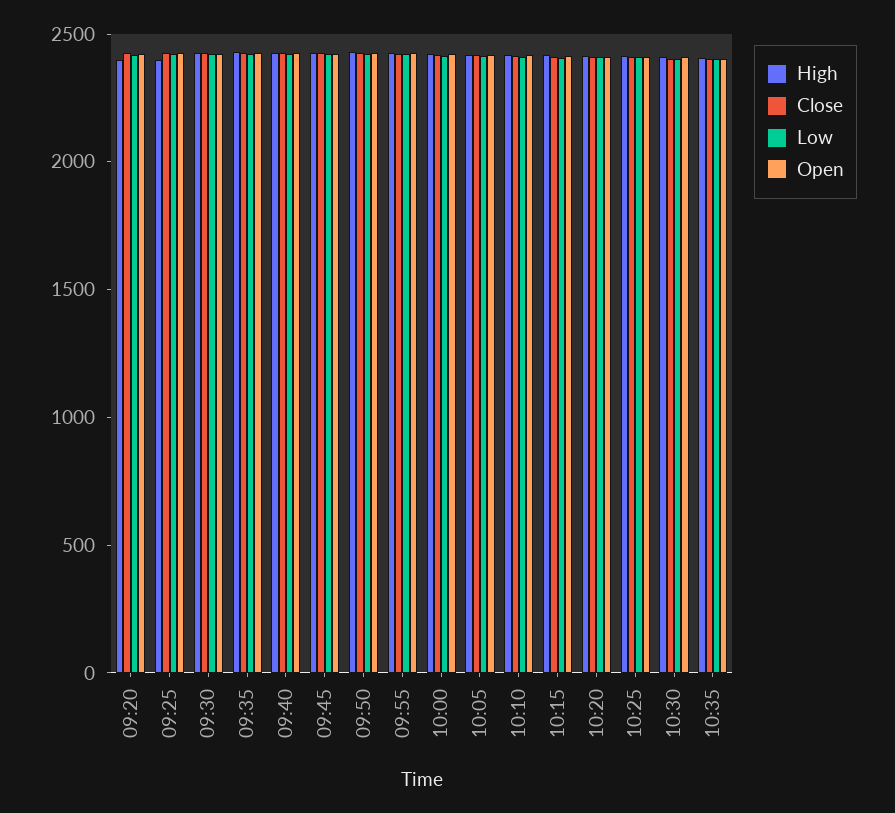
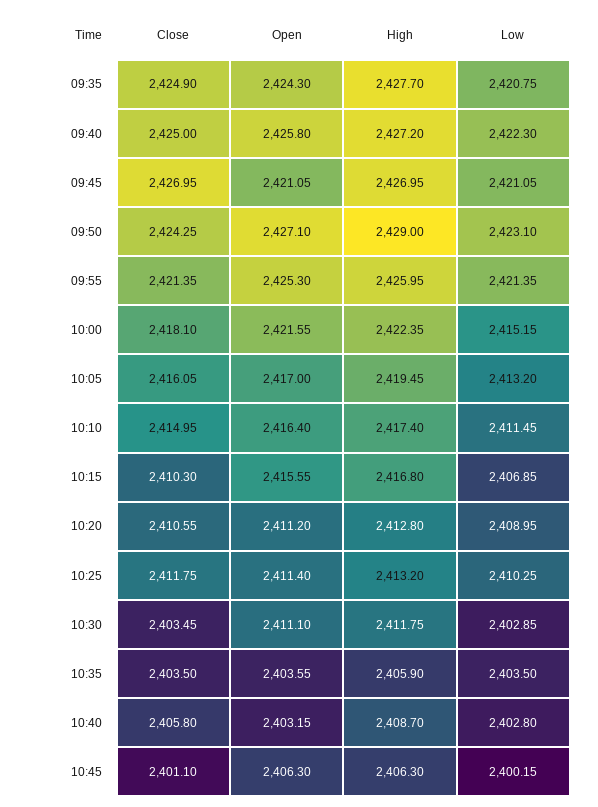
High, 09:20: 2400 -> none
Close, 09:20: 2400 -> none
Low, 09:20: 2400 -> none
Open, 09:20: 2400 -> none
High, 09:25: 2400 -> none
Close, 09:25: 2400 -> none
Low, 09:25: 2400 -> none
Open, 09:25: 2400 -> none
High, 09:30: 2400 -> none
Close, 09:30: 2400 -> none
Low, 09:30: 2400 -> none
Open, 09:30: 2400 -> none
Close, 10:40: none -> 2405.8
Open, 10:40: none -> 2403.15
High, 10:40: none -> 2408.7
Low, 10:40: none -> 2402.8
Close, 10:45: none -> 2401.1
Open, 10:45: none -> 2406.3
High, 10:45: none -> 2406.3
Low, 10:45: none -> 2400.15

